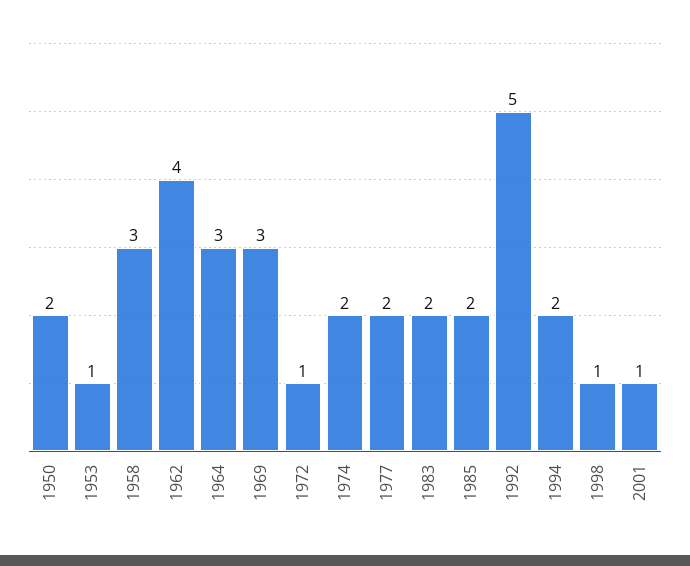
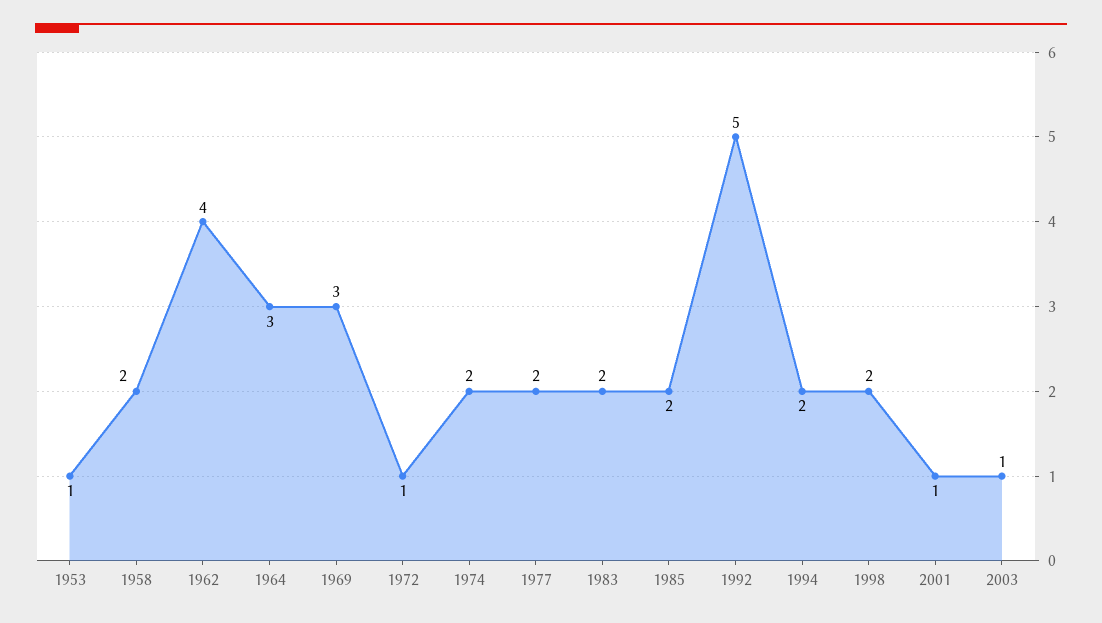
1950: 2 -> none
1958: 3 -> 2
1998: 1 -> 2
2003: none -> 1

